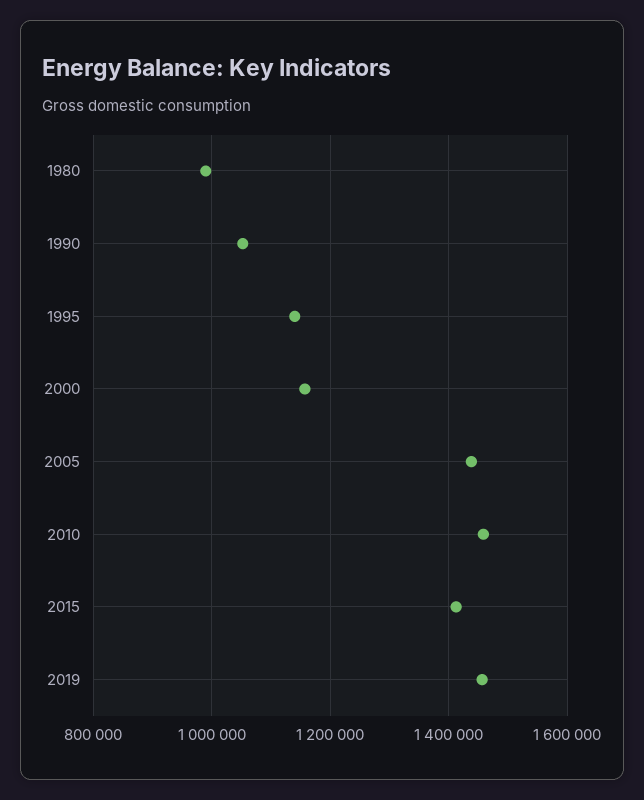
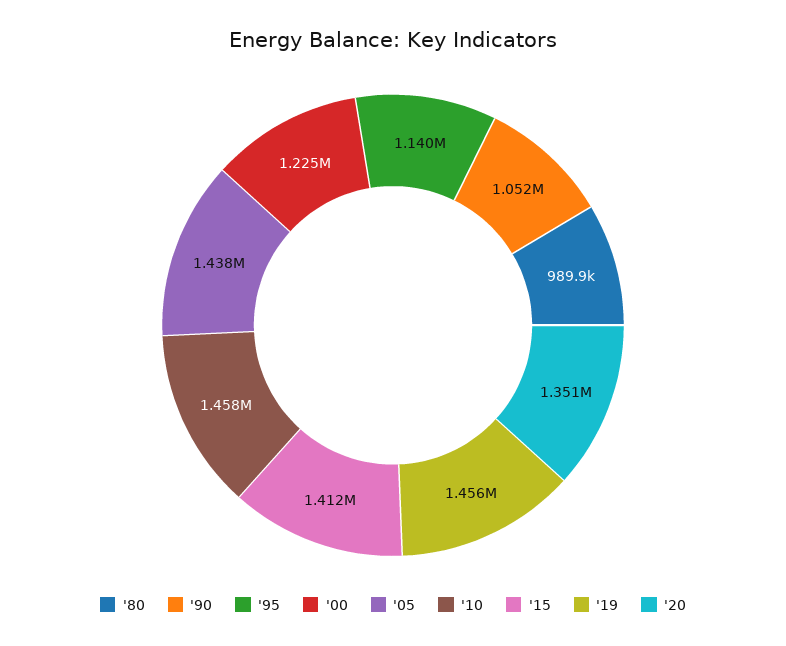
2000: 1160000 -> 1225000
'20: none -> 1351000

